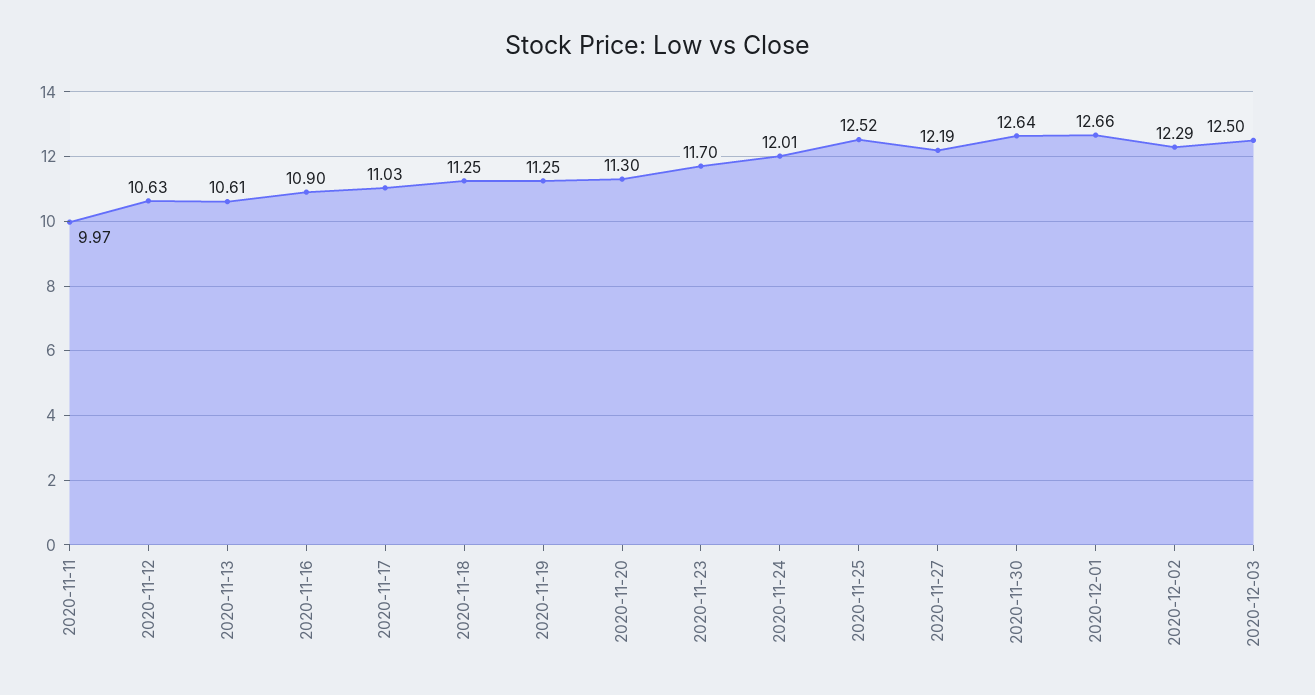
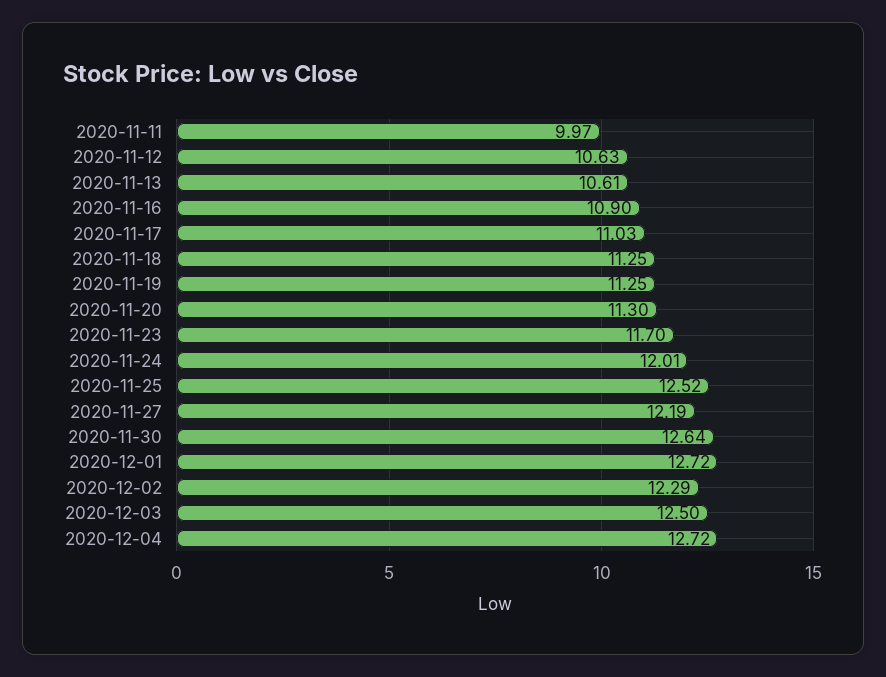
2020-12-01: 12.66 -> 12.72
2020-12-04: none -> 12.72

